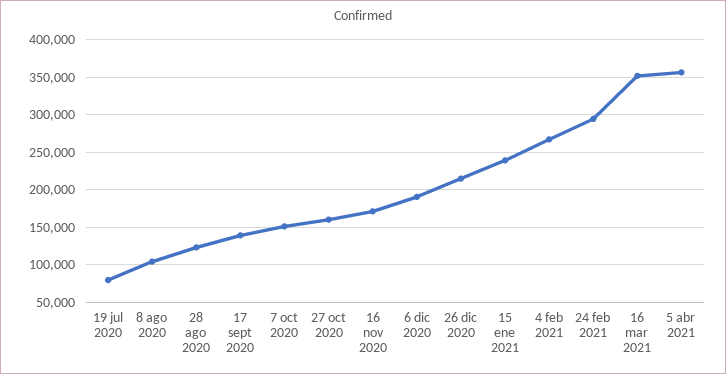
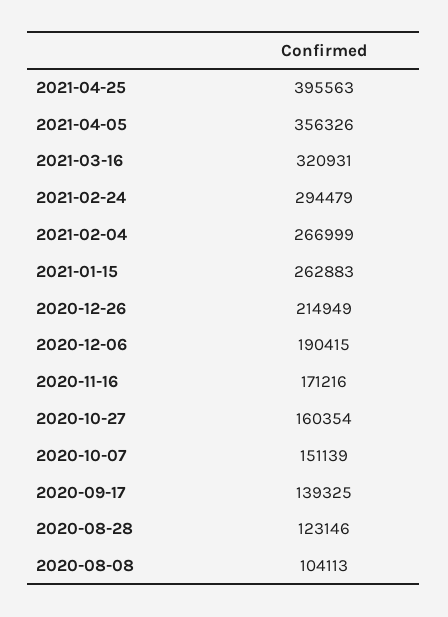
19 jul 2020: 80000 -> none
15 ene 2021: 240000 -> 262883
16 mar 2021: 350000 -> 320931
2021-04-25: none -> 395563

